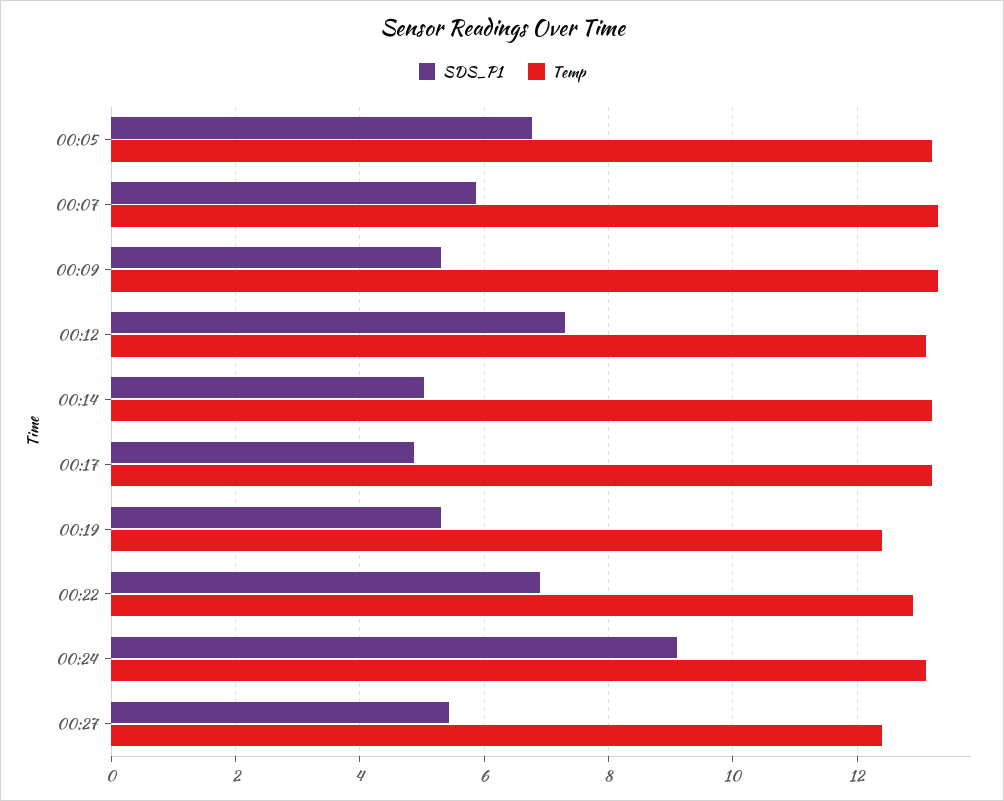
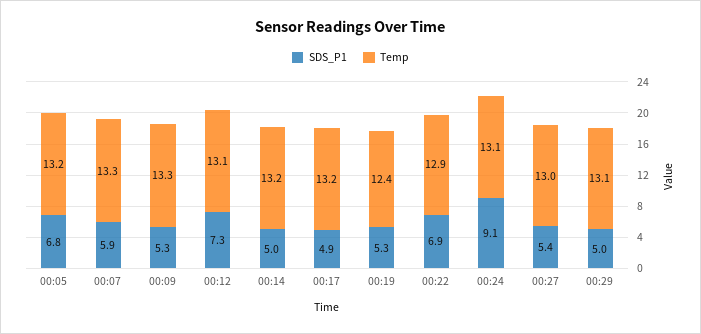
Temp, 00:27: 12.4 -> 13
SDS_P1, 00:29: none -> 5
Temp, 00:29: none -> 13.1

